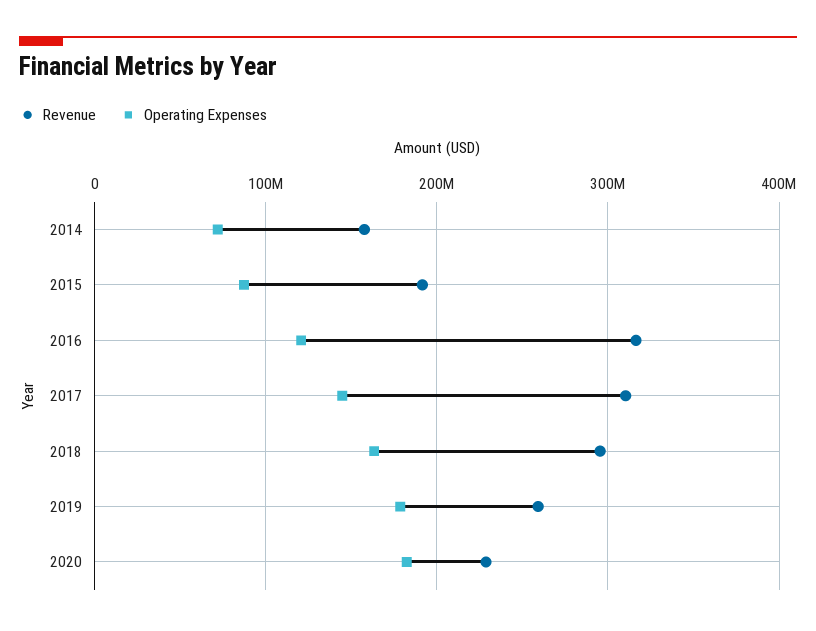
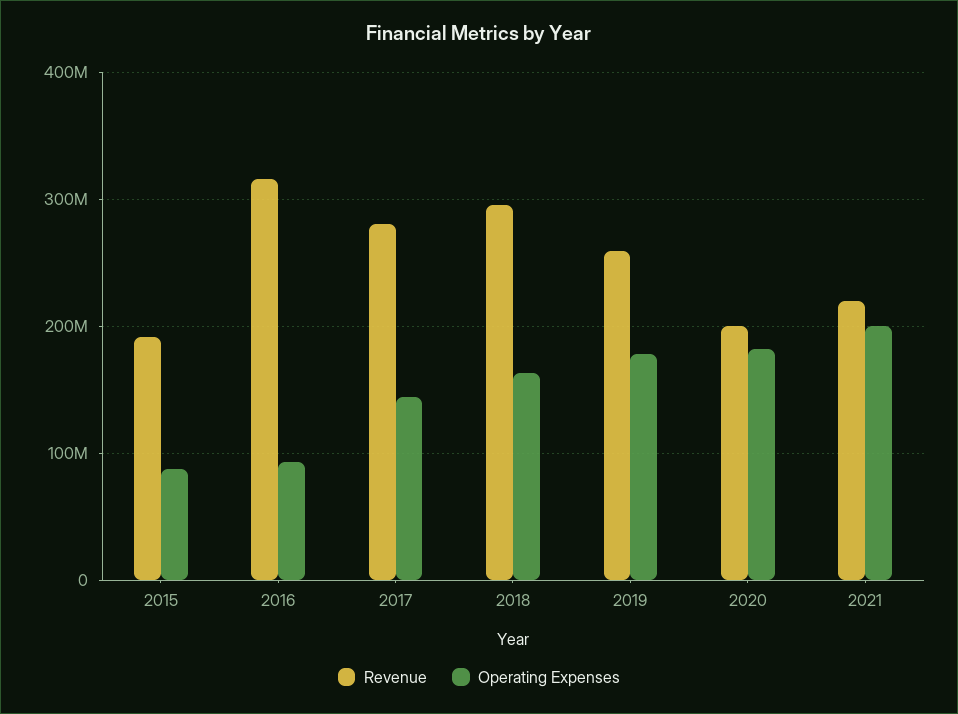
Revenue, 2014: 160000000 -> none
Operating Expenses, 2014: 70000000 -> none
Operating Expenses, 2016: 120000000 -> 90000000
Revenue, 2017: 310000000 -> 280000000
Revenue, 2020: 230000000 -> 200000000
Revenue, 2021: none -> 220000000
Operating Expenses, 2021: none -> 200000000

